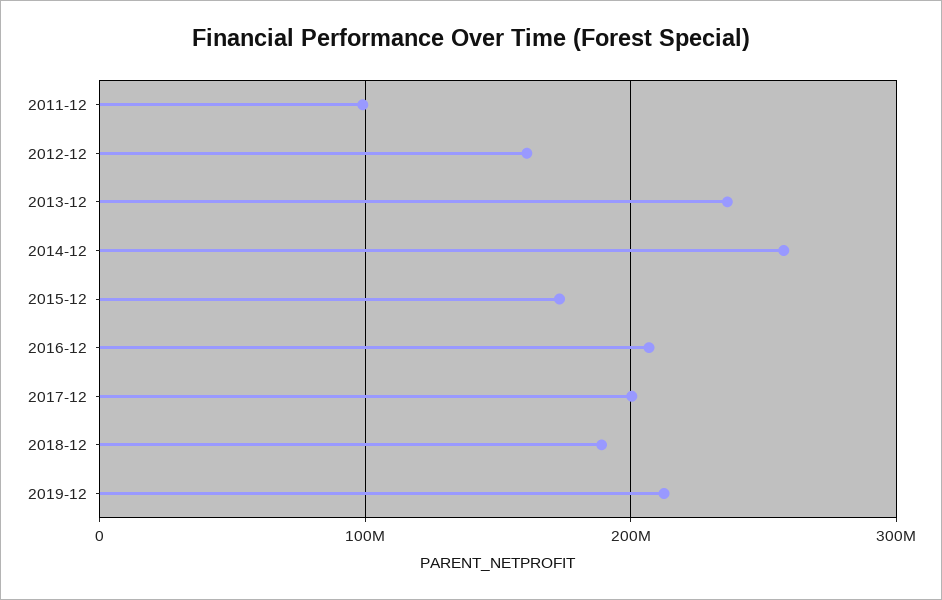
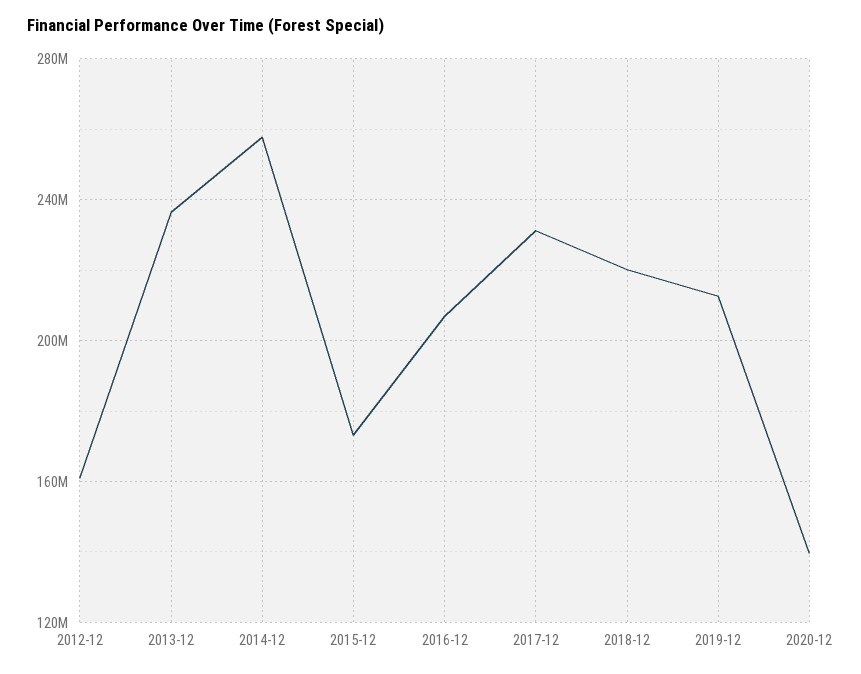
2011-12: 100000000 -> none
2017-12: 200000000 -> 230000000
2018-12: 190000000 -> 220000000
2020-12: none -> 140000000

